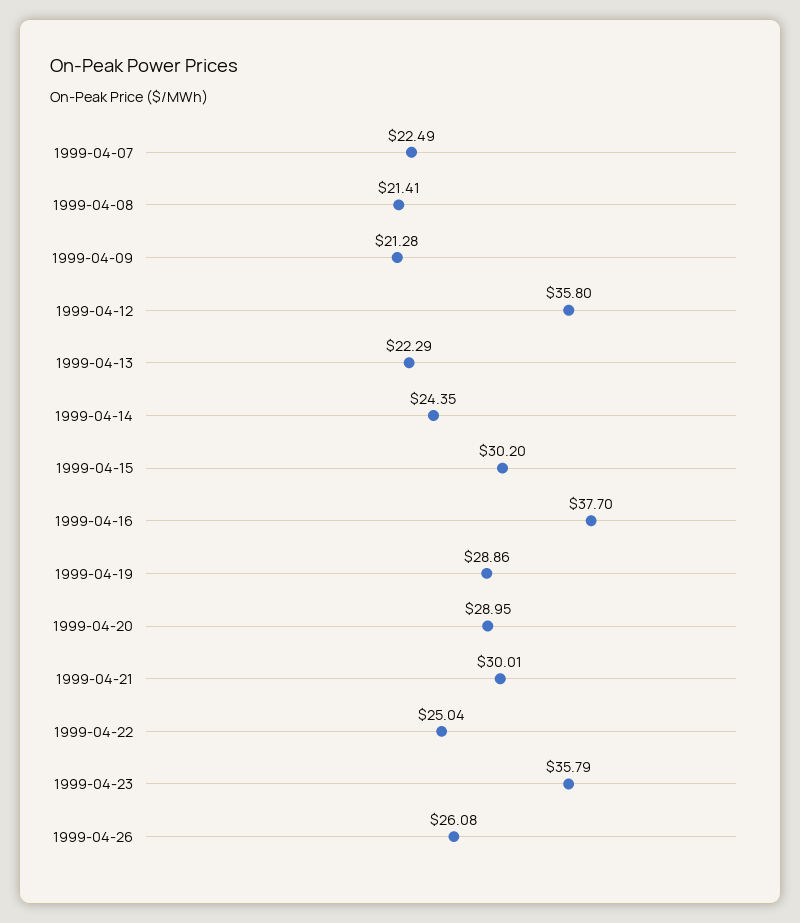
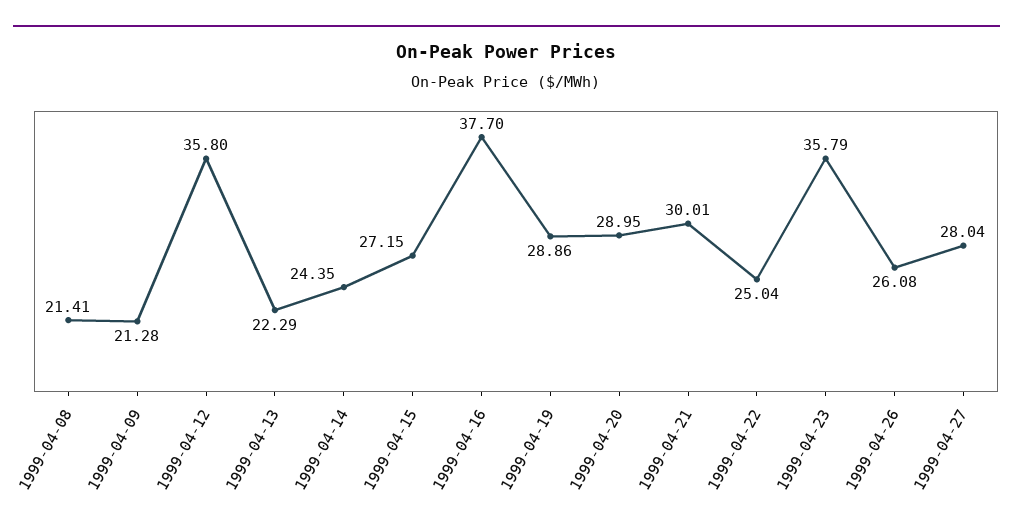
1999-04-07: 22.49 -> none
1999-04-15: 30.2 -> 27.15
1999-04-27: none -> 28.04

